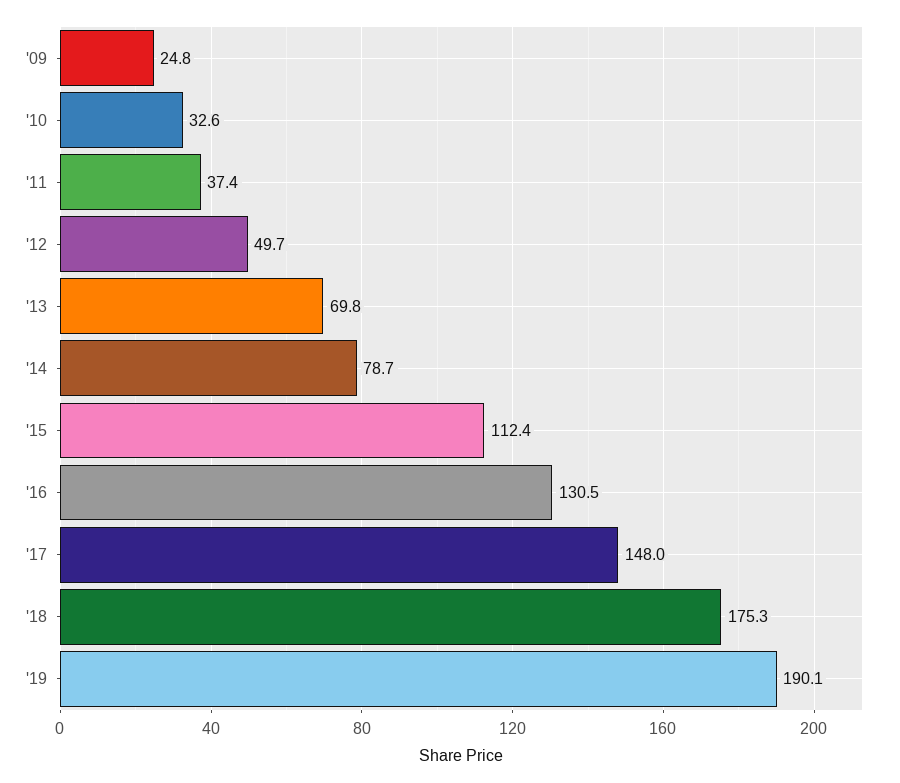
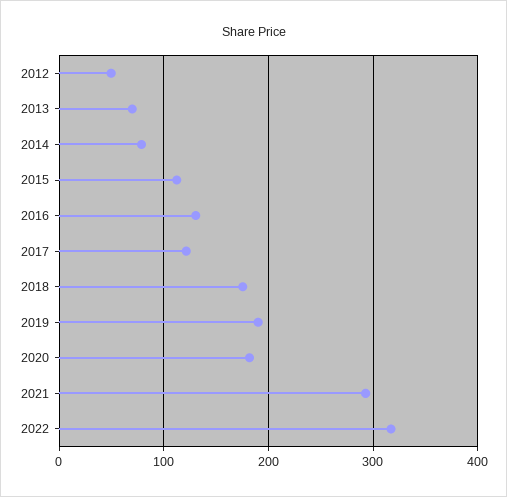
'09: 24.8 -> none
'10: 32.6 -> none
'11: 37.4 -> none
'17: 148 -> 120
2020: none -> 180
2021: none -> 290
2022: none -> 320

